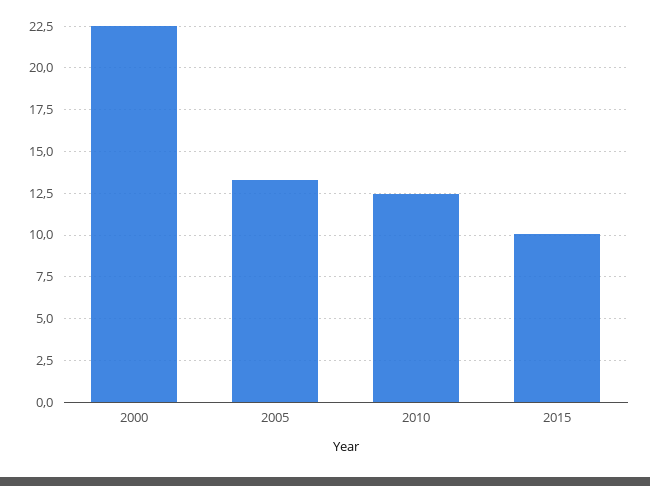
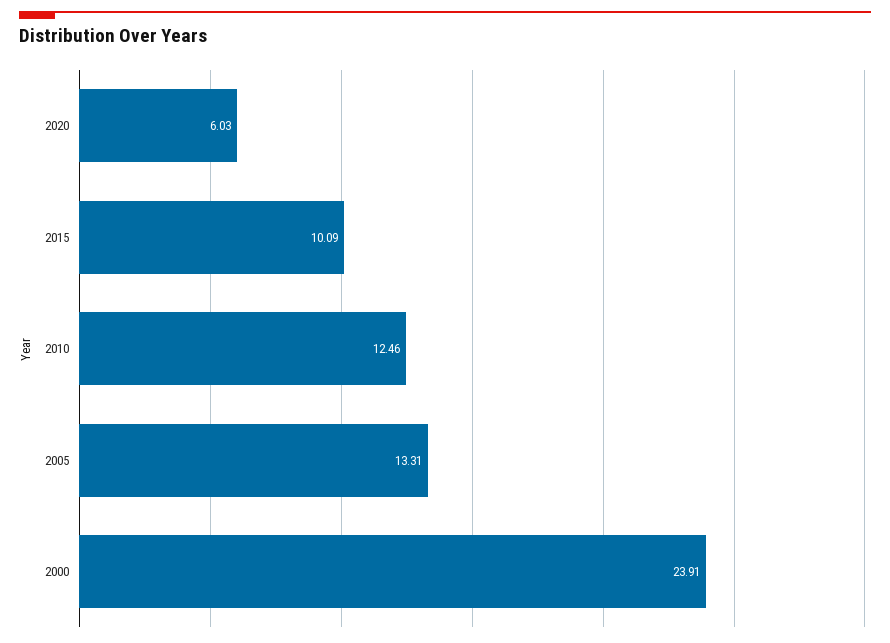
2000: 22.5 -> 23.91
2020: none -> 6.03

